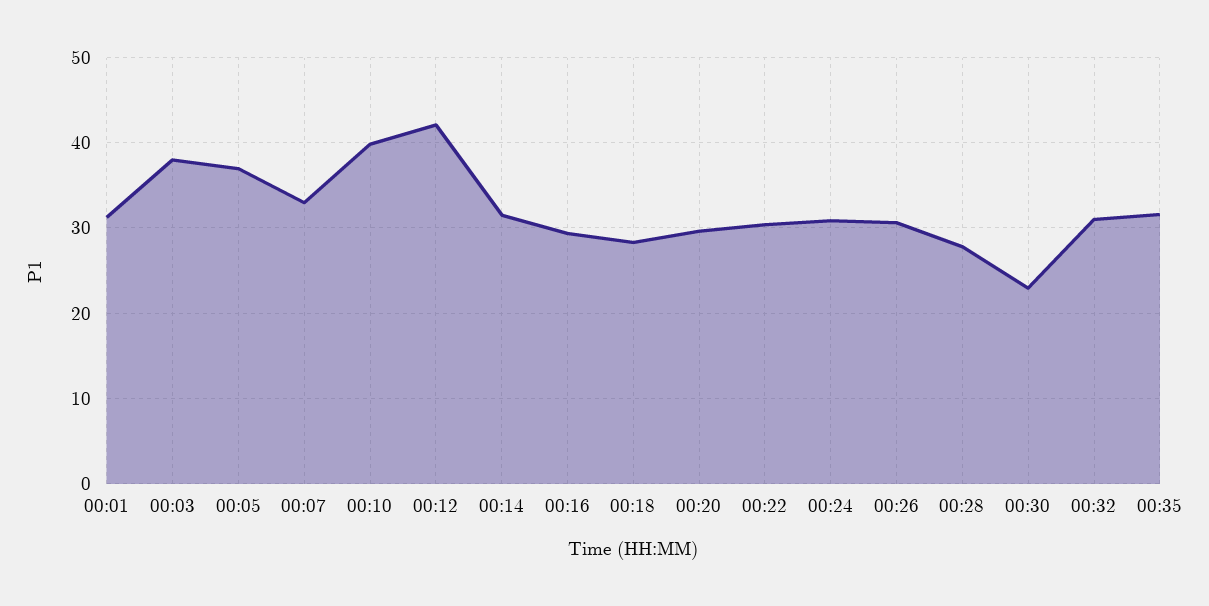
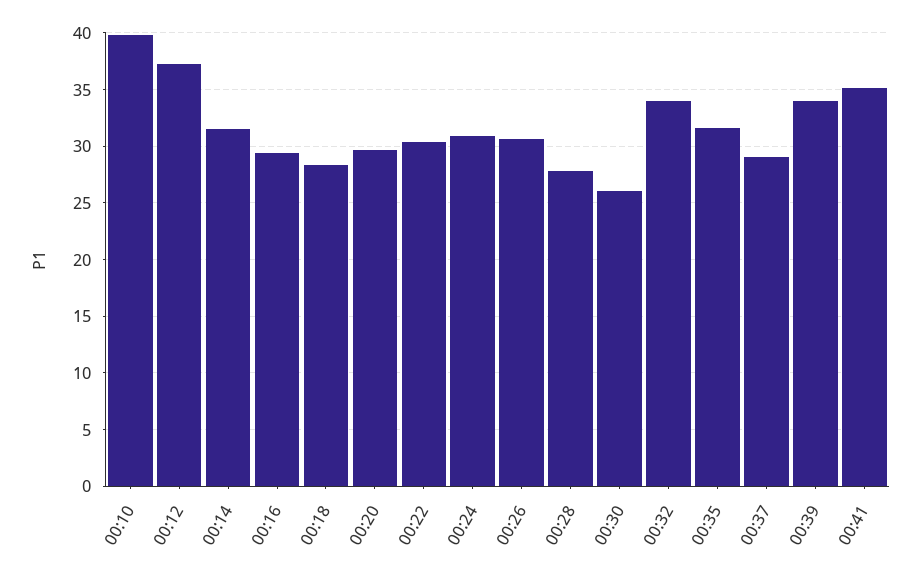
00:01: 31 -> none
00:03: 38 -> none
00:05: 37 -> none
00:07: 33 -> none
00:12: 42 -> 37
00:30: 23 -> 26
00:32: 31 -> 34
00:37: none -> 29
00:39: none -> 34
00:41: none -> 35

